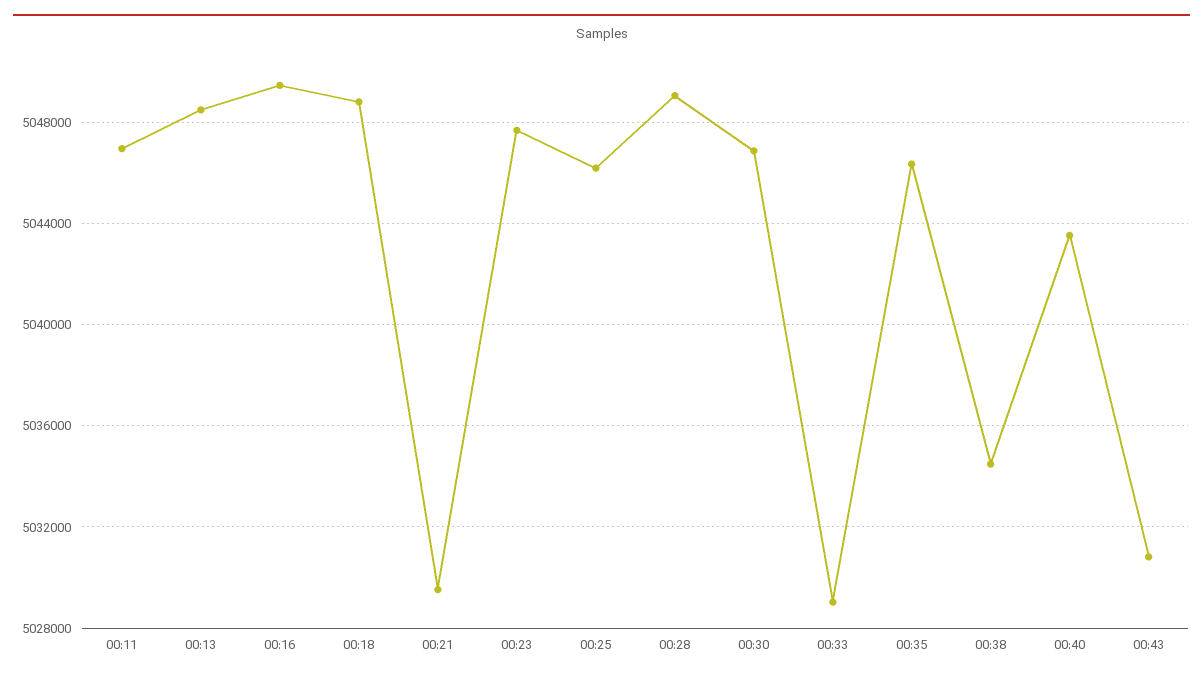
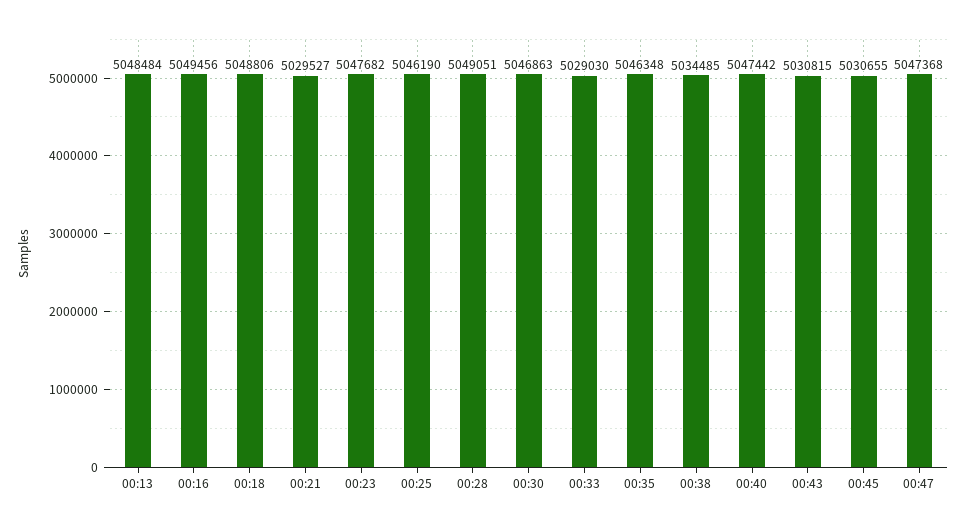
00:11: 5047000 -> none
00:40: 5043500 -> 5047442
00:45: none -> 5030655
00:47: none -> 5047368

